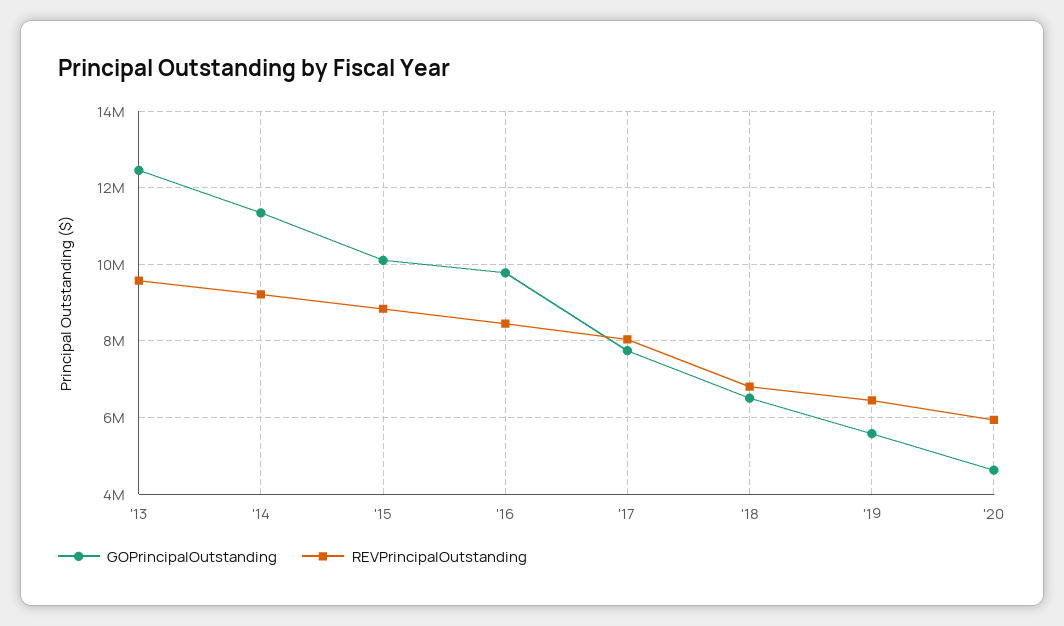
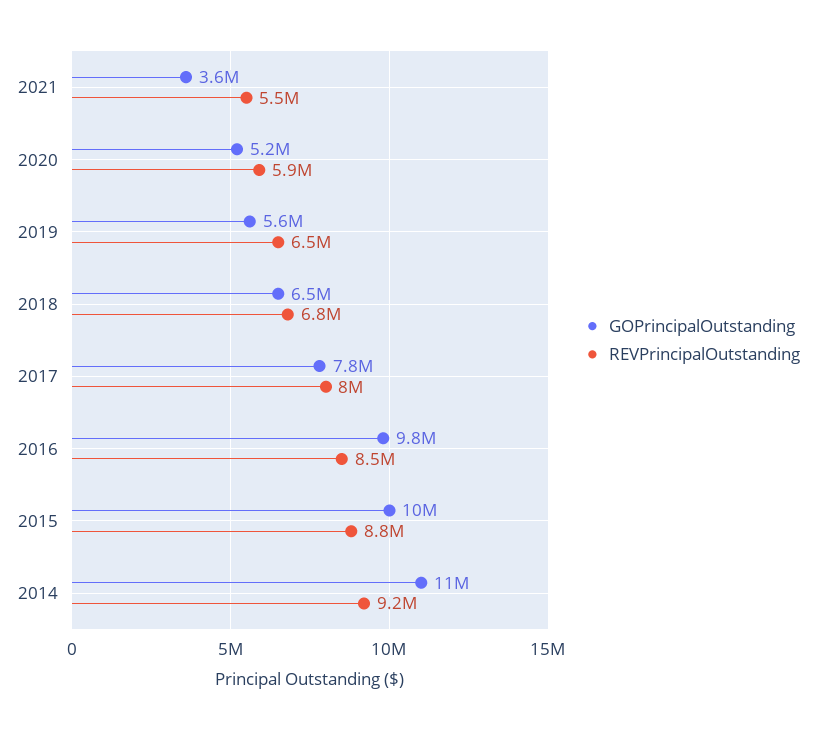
GOPrincipalOutstanding, '13: 12400000 -> none
REVPrincipalOutstanding, '13: 9600000 -> none
GOPrincipalOutstanding, '20: 4600000 -> 5200000
GOPrincipalOutstanding, 2021: none -> 3600000
REVPrincipalOutstanding, 2021: none -> 5500000

